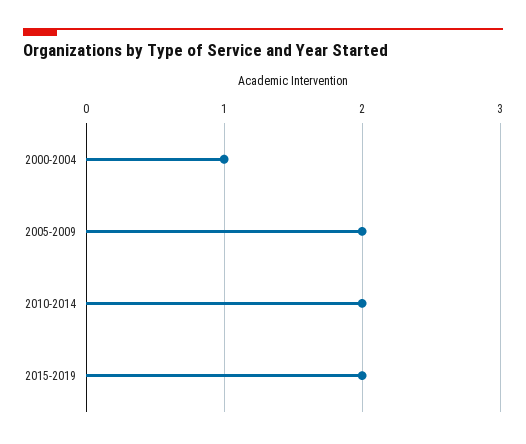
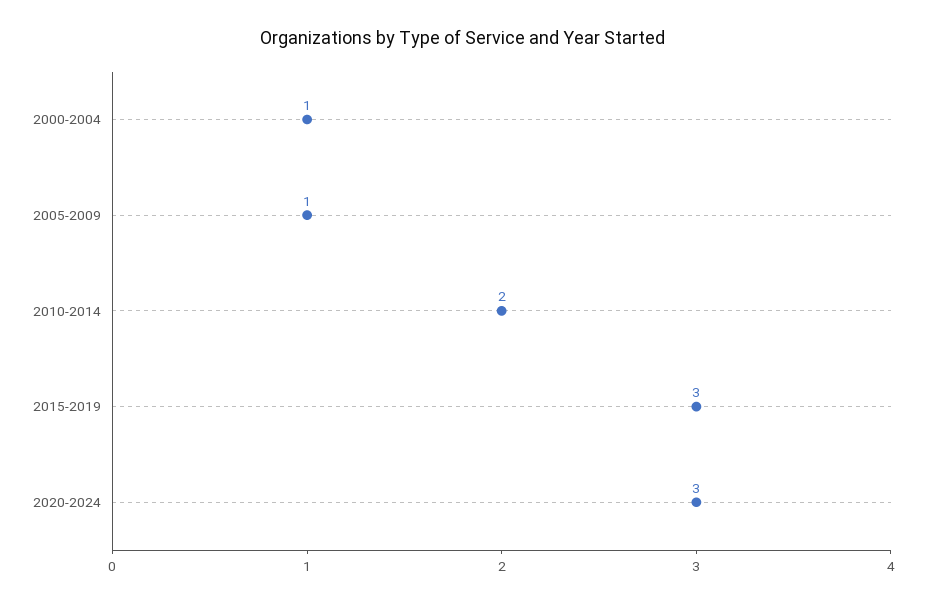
2005-2009: 2 -> 1
2015-2019: 2 -> 3
2020-2024: none -> 3

